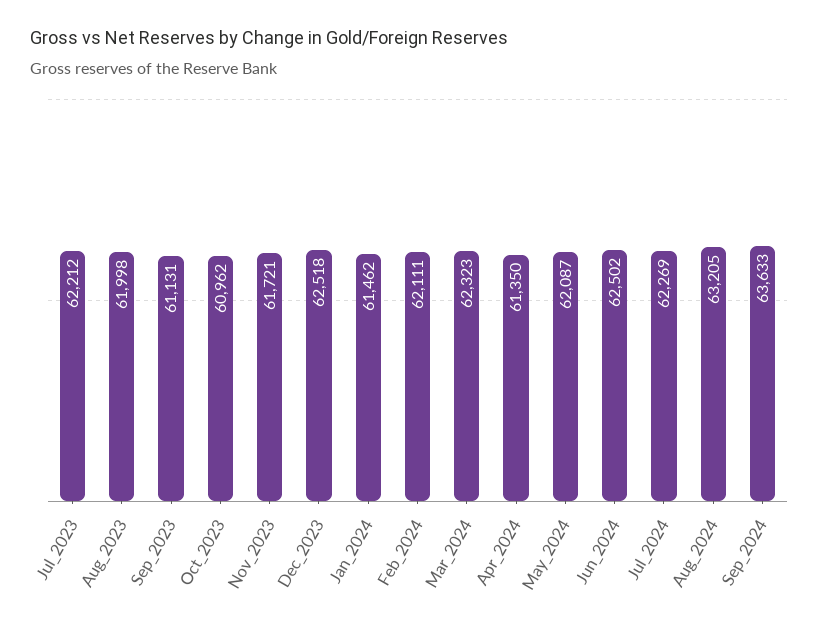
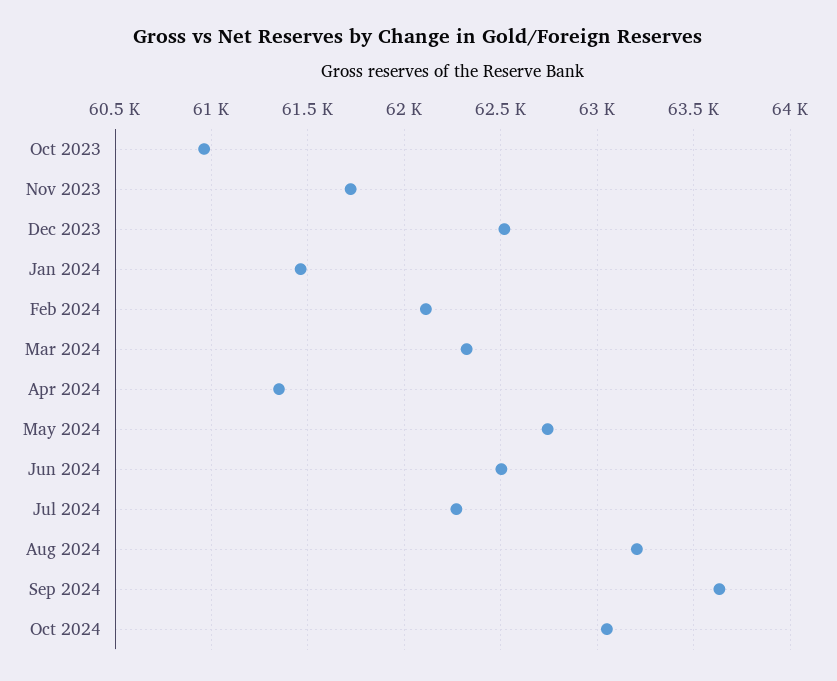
Jul_2023: 62212 -> none
Aug_2023: 61998 -> none
Sep_2023: 61131 -> none
May_2024: 62087 -> 62750
Oct 2024: none -> 63050

